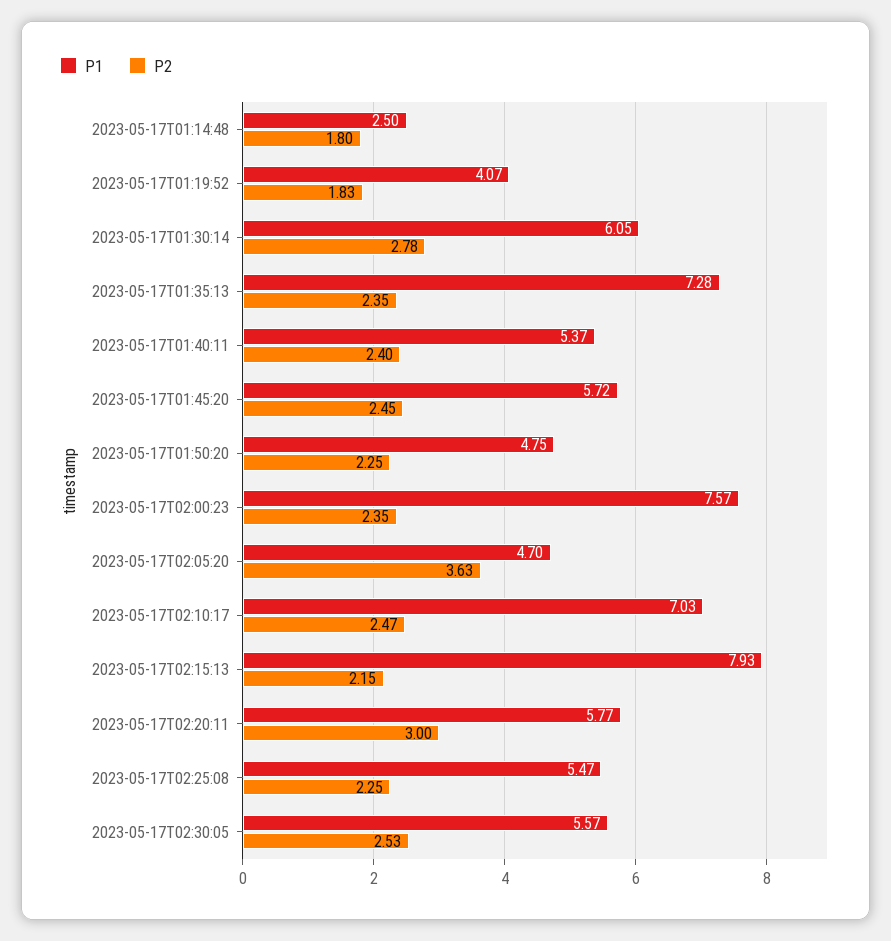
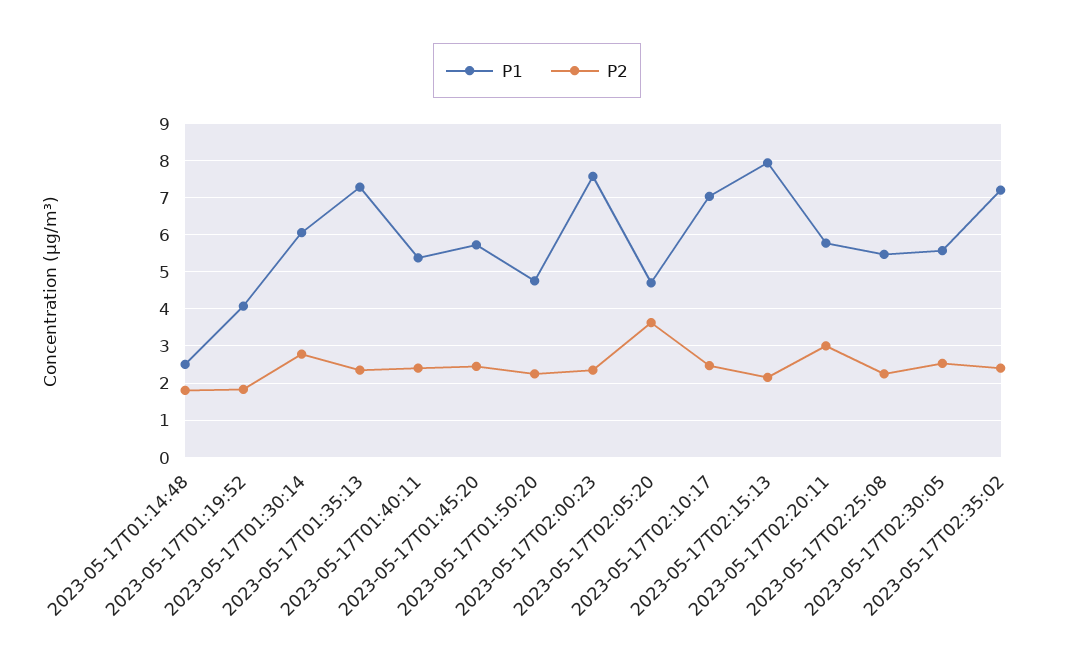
P1, 2023-05-17T02:35:02: none -> 7.2
P2, 2023-05-17T02:35:02: none -> 2.4

